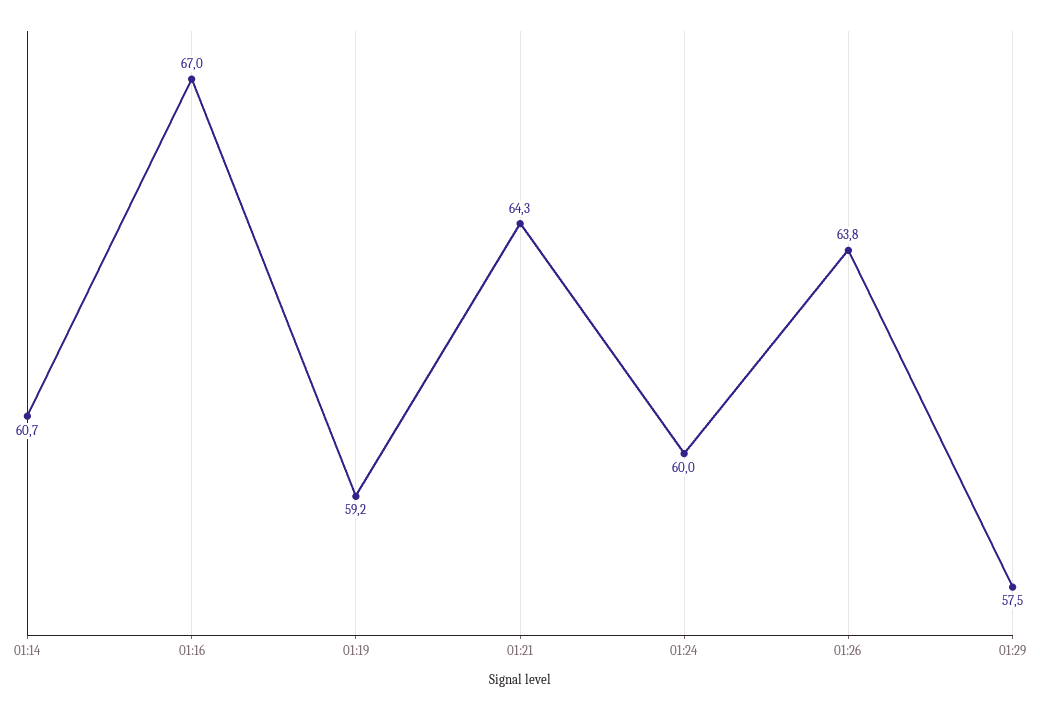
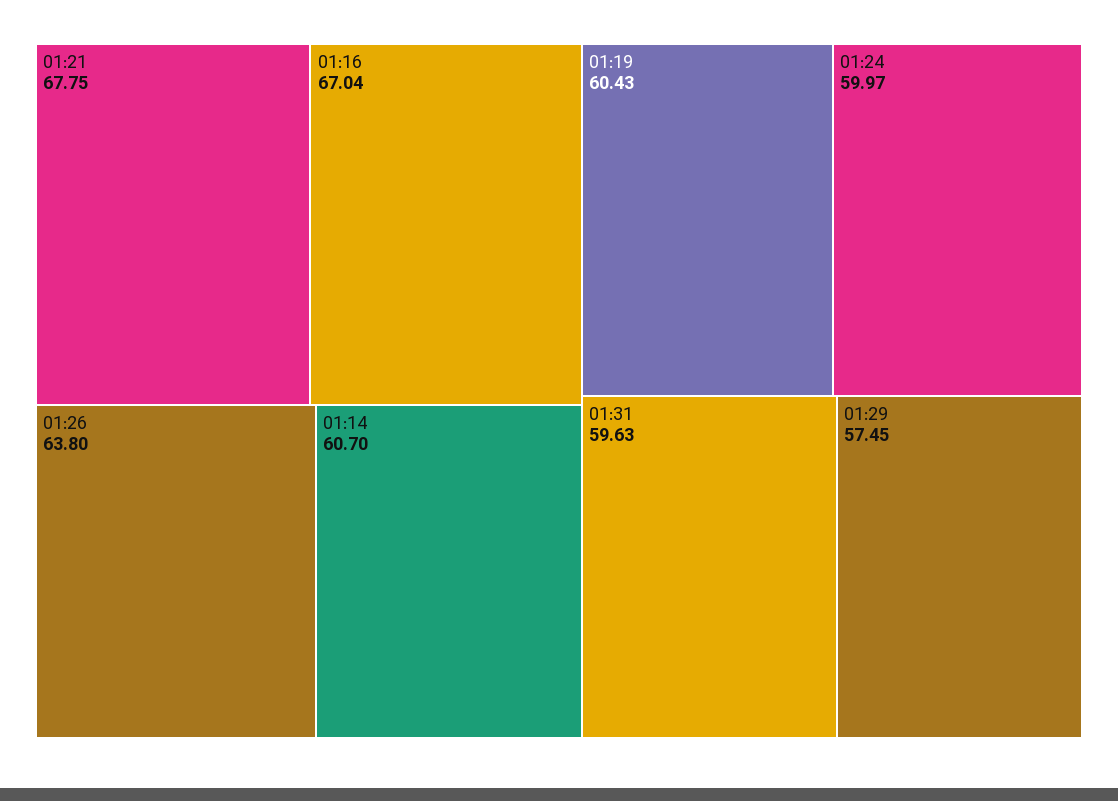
01:19: 59.2 -> 60.43
01:21: 64.3 -> 67.75
01:31: none -> 59.63

